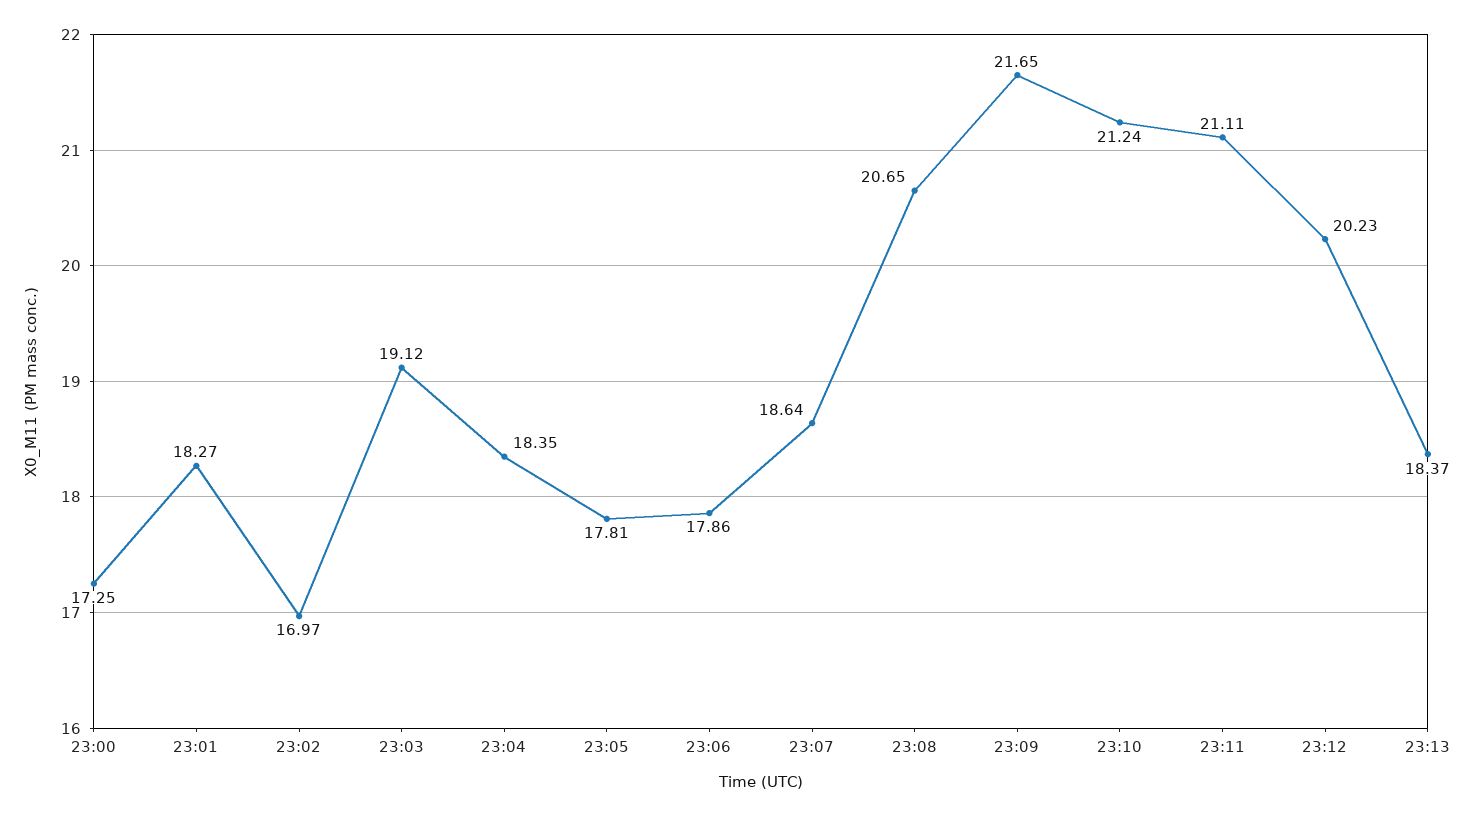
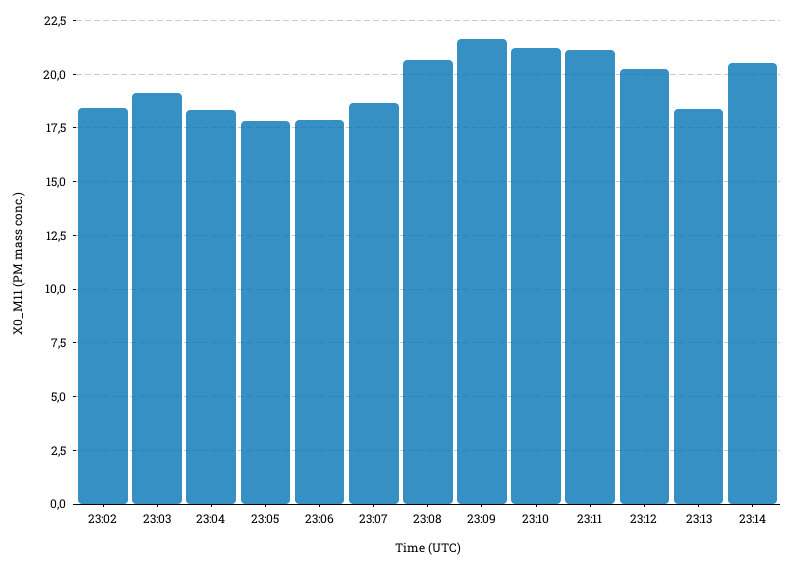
23:00: 17.25 -> none
23:01: 18.27 -> none
23:02: 16.97 -> 18.5
23:14: none -> 20.5

